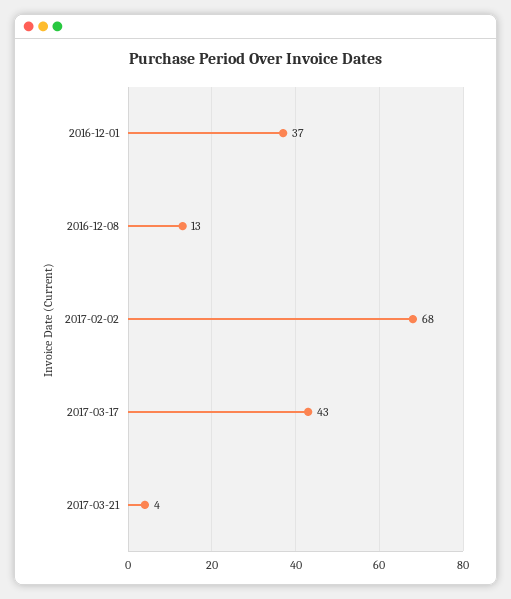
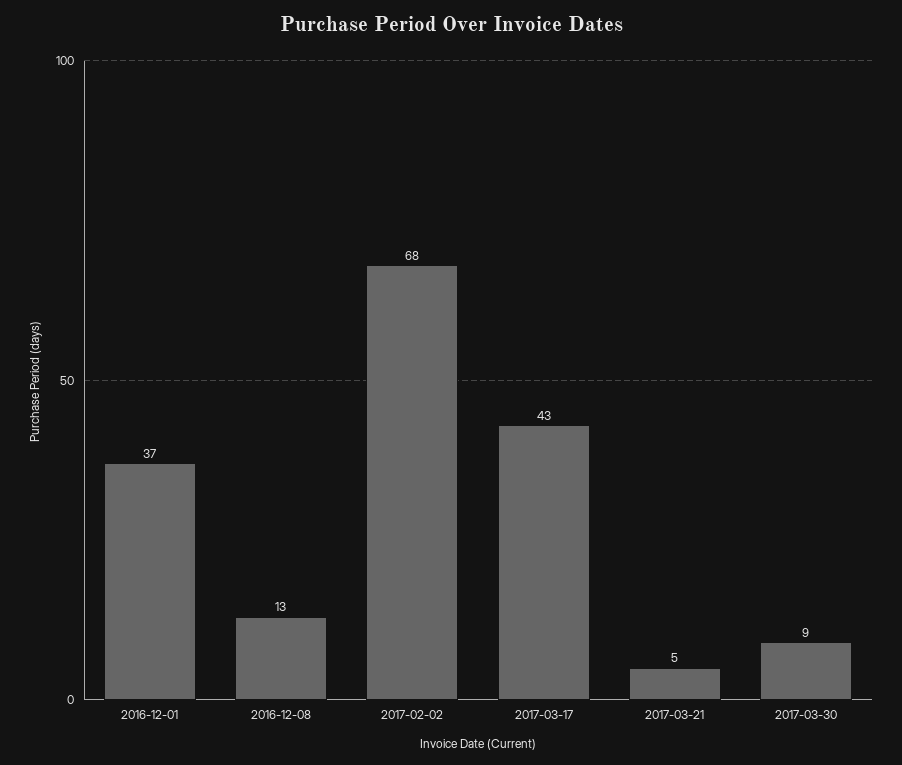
2017-03-21: 4 -> 5
2017-03-30: none -> 9

